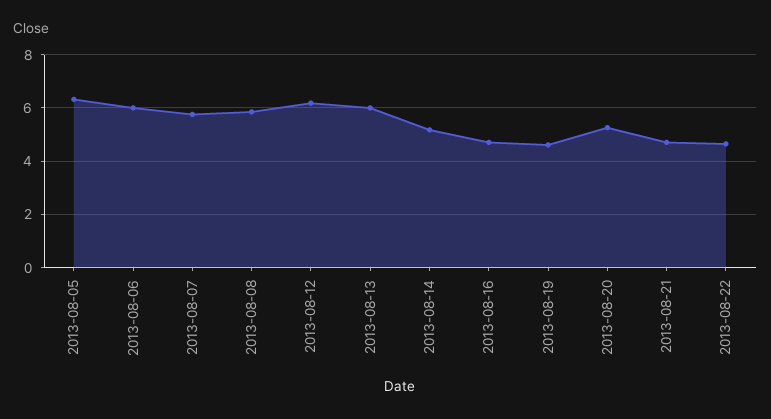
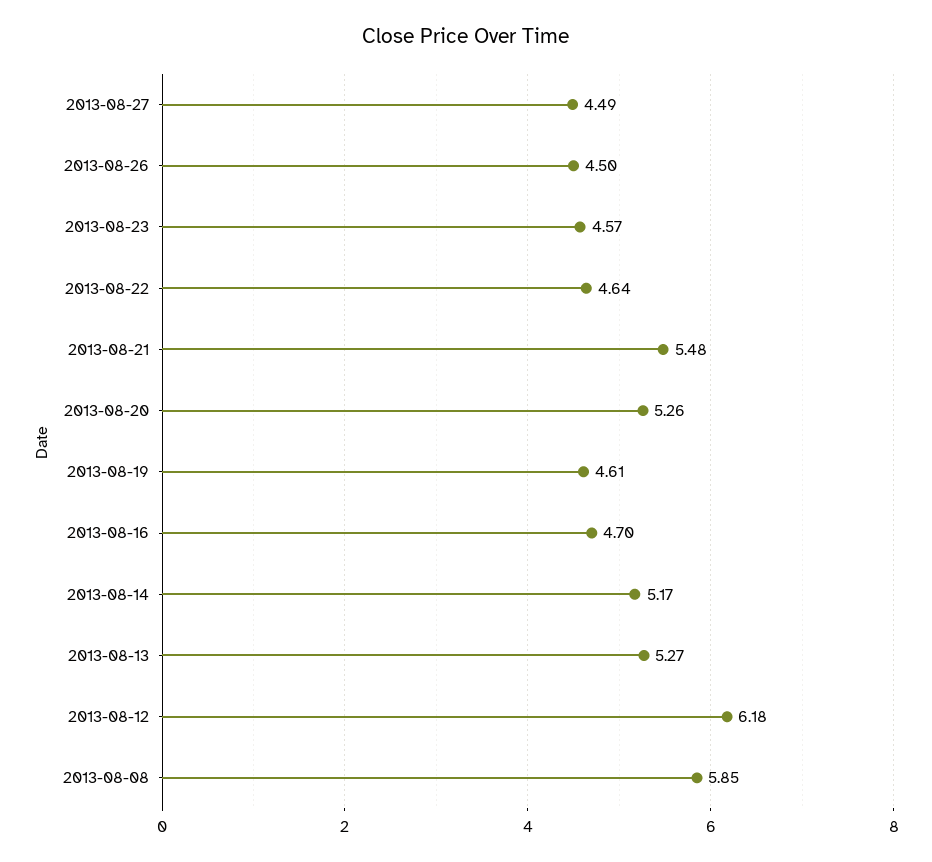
2013-08-05: 6.25 -> none
2013-08-06: 6 -> none
2013-08-07: 5.75 -> none
2013-08-13: 6 -> 5.27
2013-08-21: 4.75 -> 5.48
2013-08-27: none -> 4.49
2013-08-26: none -> 4.5
2013-08-23: none -> 4.57

